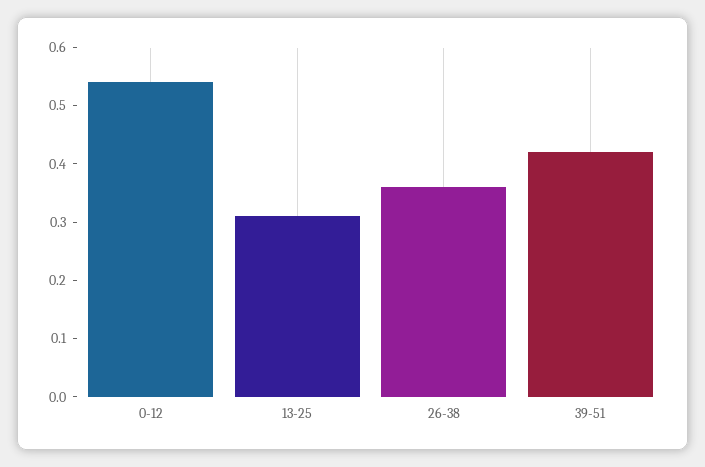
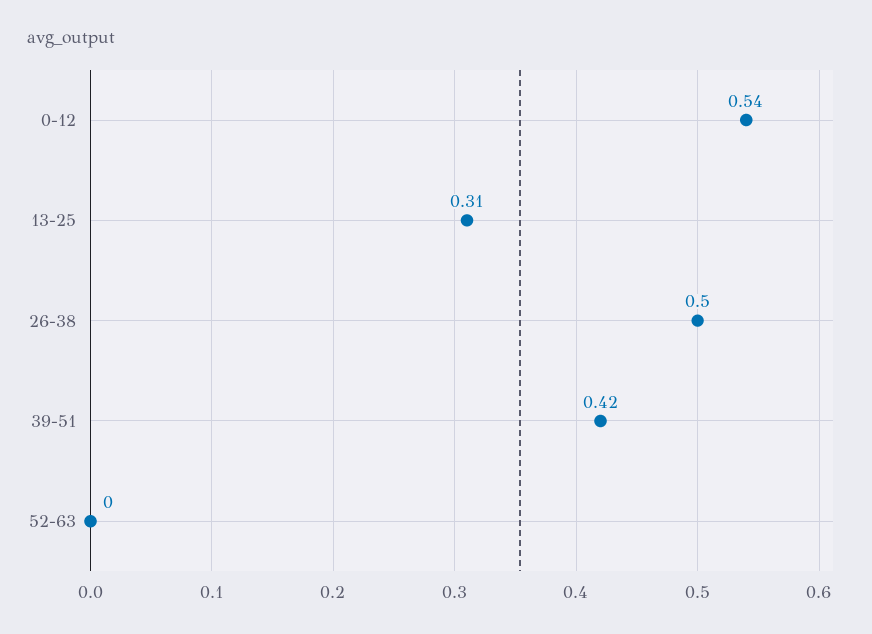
26-38: 0.35 -> 0.5
52-63: none -> 0

